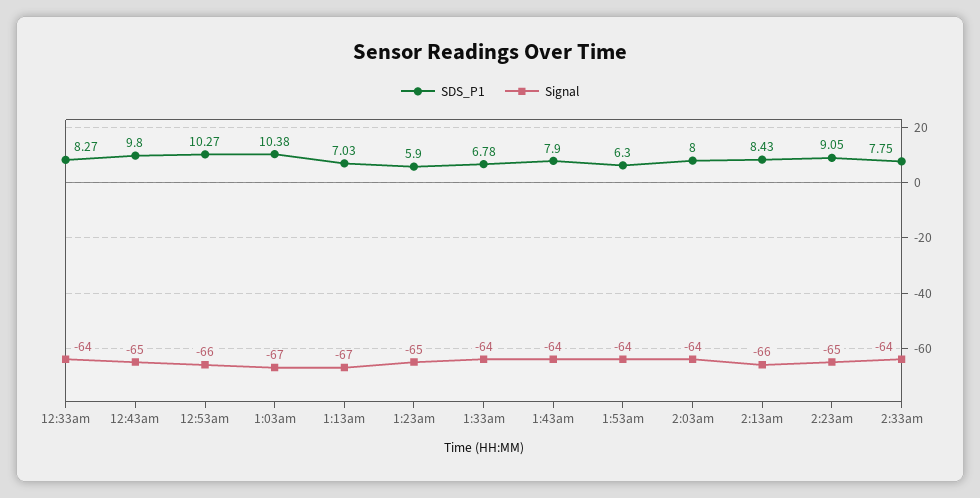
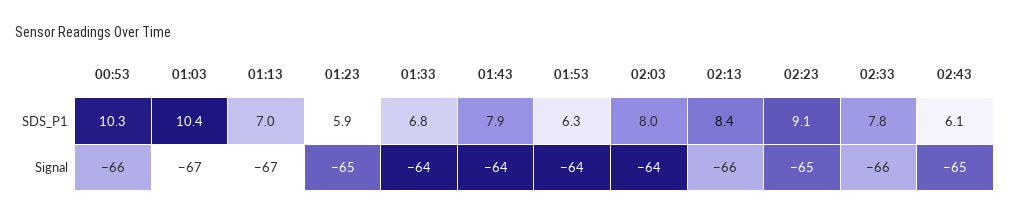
SDS_P1, 12:33am: 8.27 -> none
Signal, 12:33am: -64 -> none
SDS_P1, 12:43am: 9.8 -> none
Signal, 12:43am: -65 -> none
Signal, 2:33am: -64 -> -66
SDS_P1, 02:43: none -> 6.1
Signal, 02:43: none -> -65

